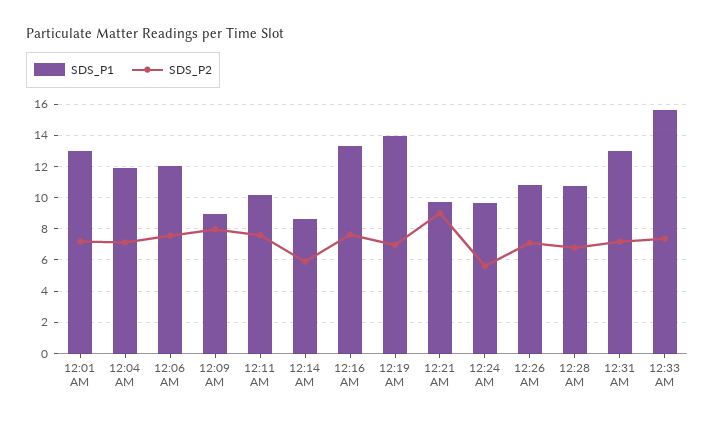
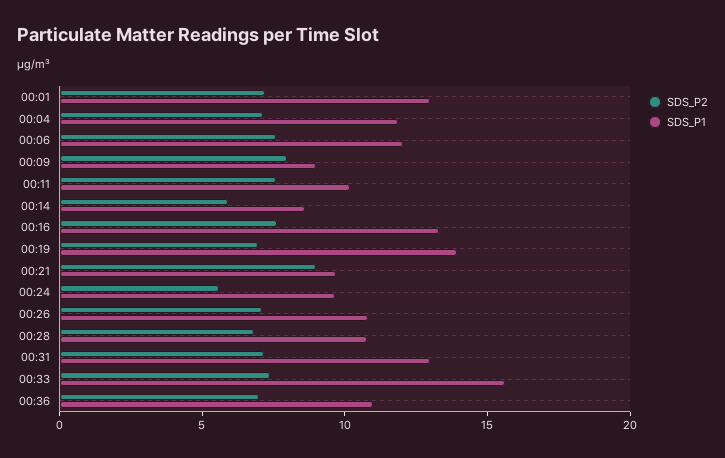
SDS_P2, 00:36: none -> 7
SDS_P1, 00:36: none -> 11

